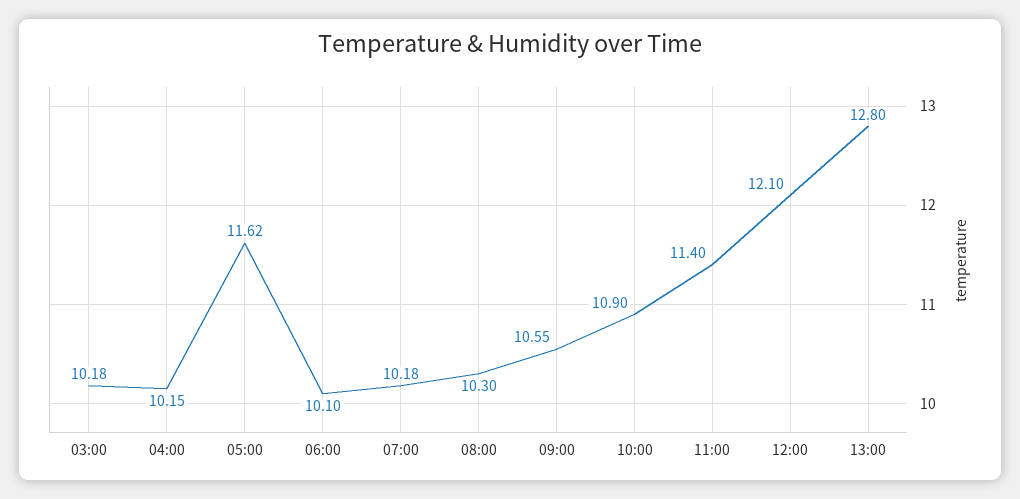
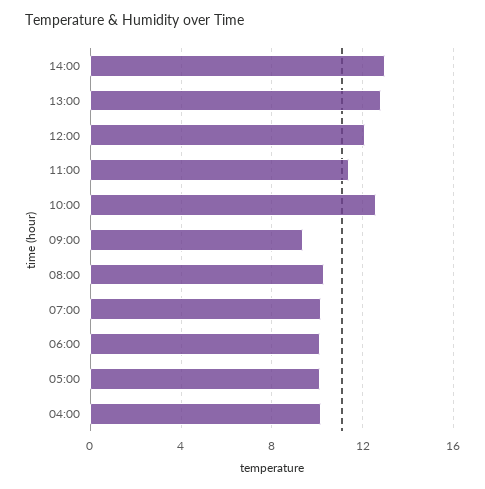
03:00: 10.18 -> none
05:00: 11.62 -> 10
09:00: 10.55 -> 9.5
10:00: 10.9 -> 12.5
14:00: none -> 13

